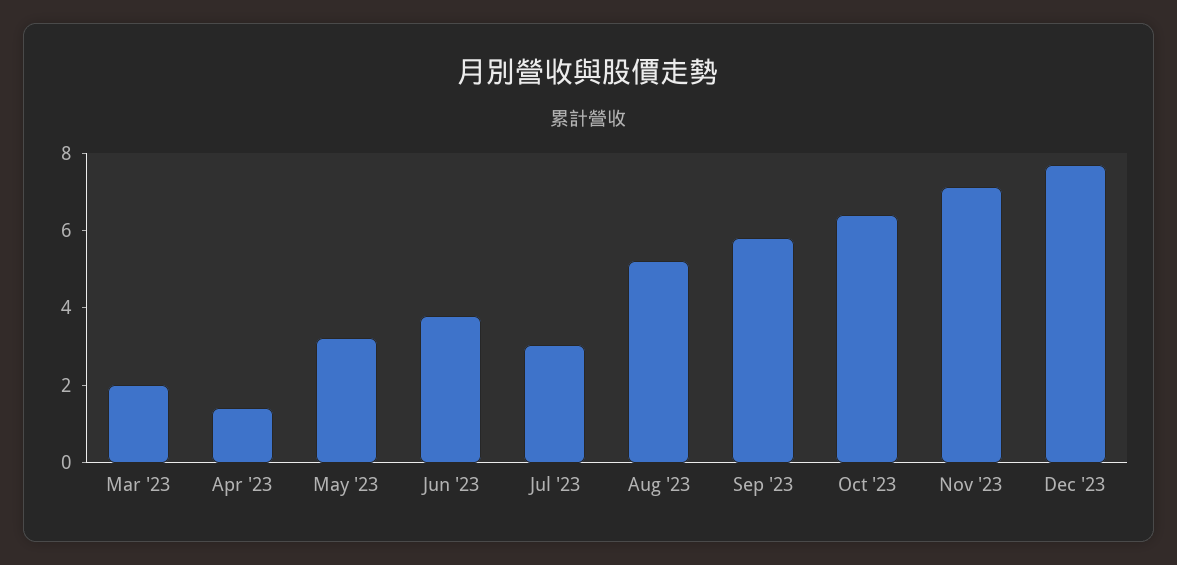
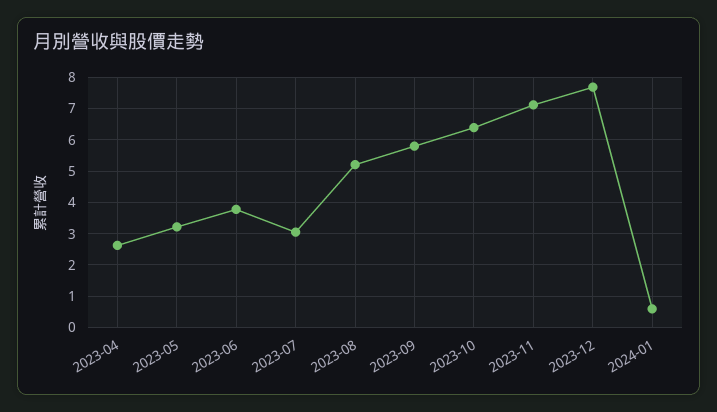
Mar '23: 2 -> none
Apr '23: 1.5 -> 2.6
2024-01: none -> 0.6

